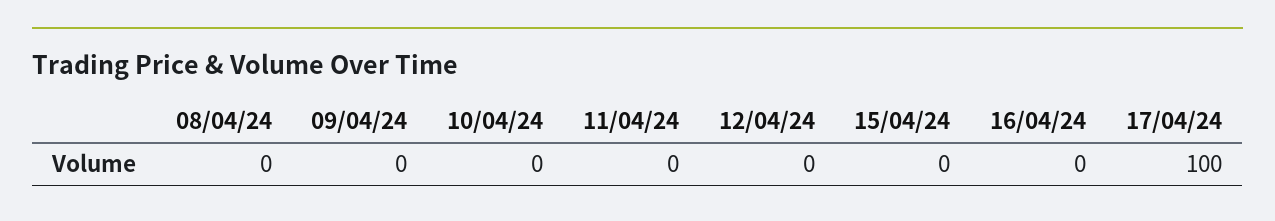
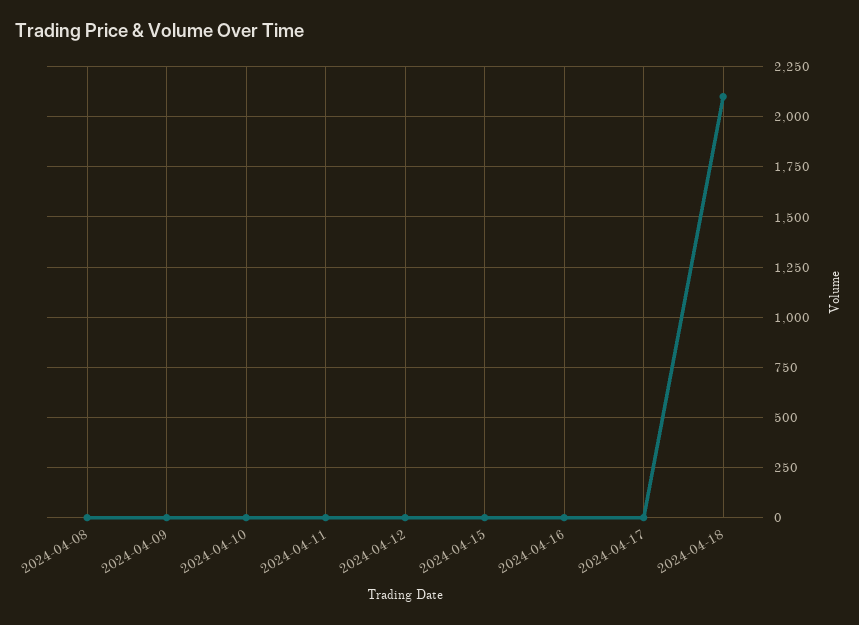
17/04/24: 100 -> 0
2024-04-18: none -> 2100

